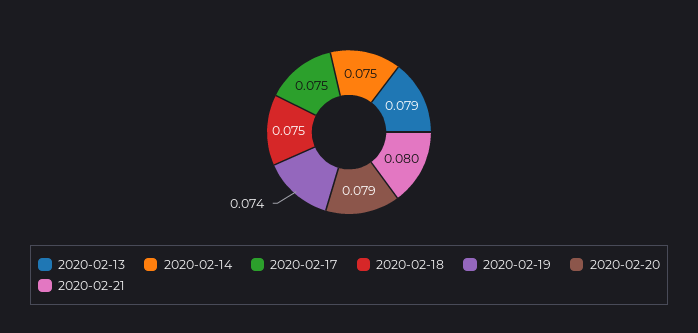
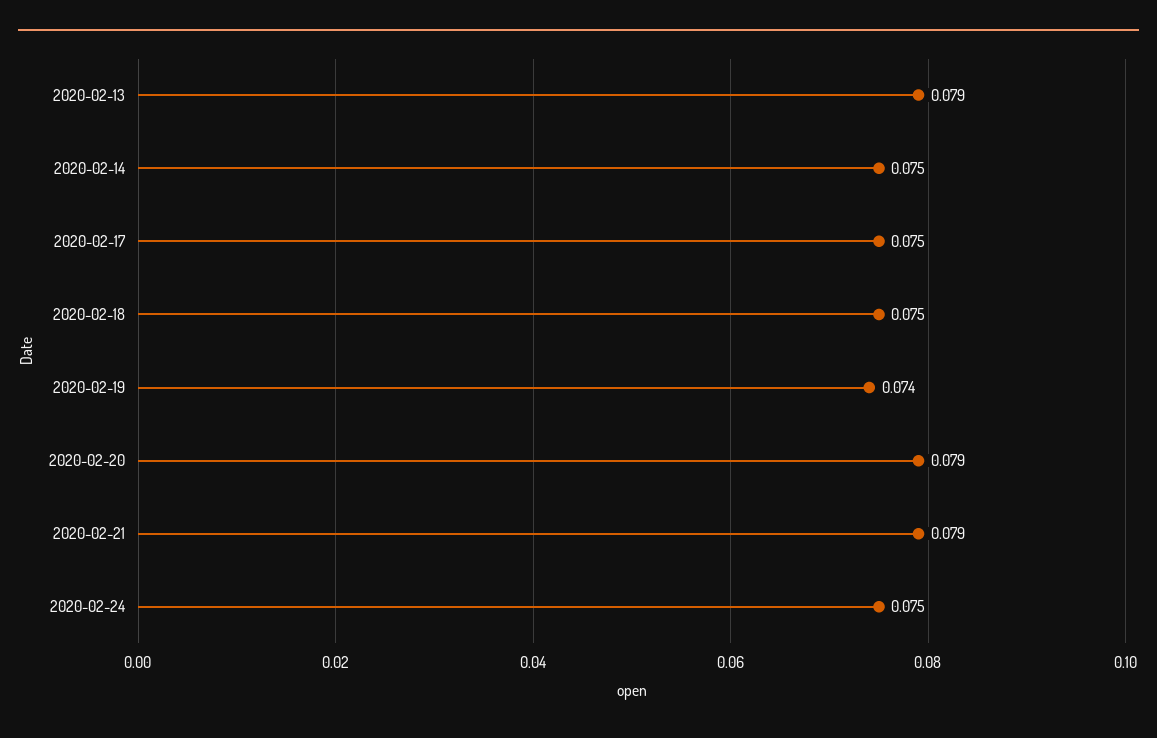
2020-02-21: 0.08 -> 0.079
2020-02-24: none -> 0.075

